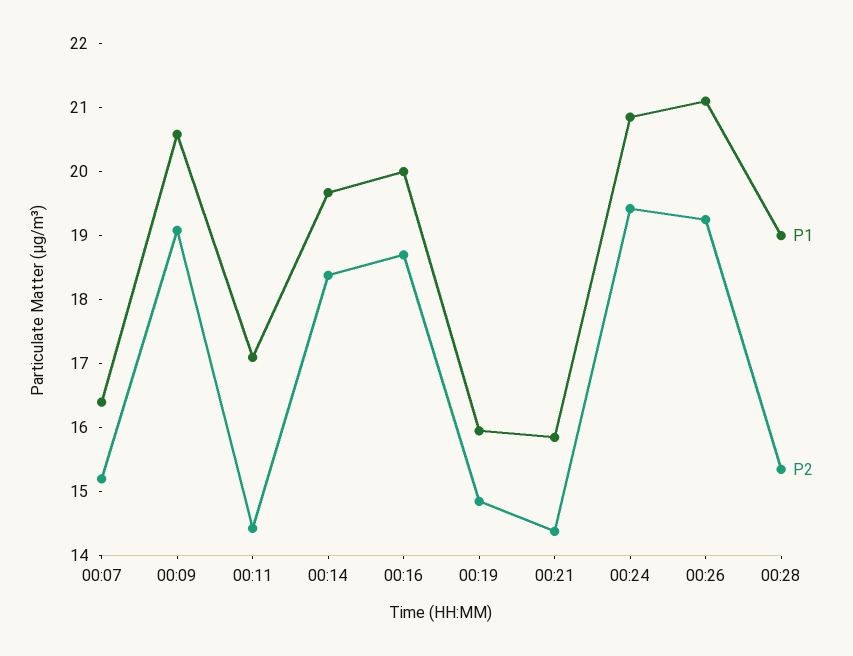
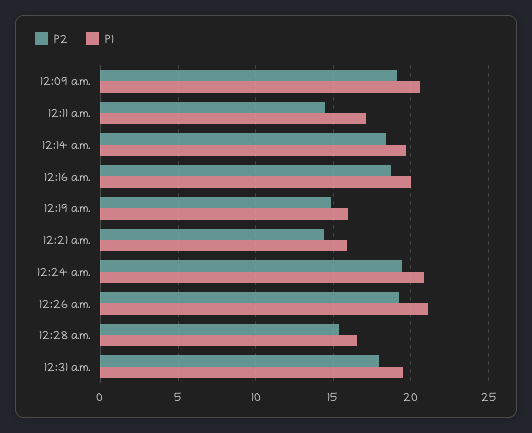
P1, 00:07: 16.4 -> none
P2, 00:07: 15.2 -> none
P1, 00:28: 19 -> 16.5
P2, 12:31 a.m.: none -> 18
P1, 12:31 a.m.: none -> 19.5

